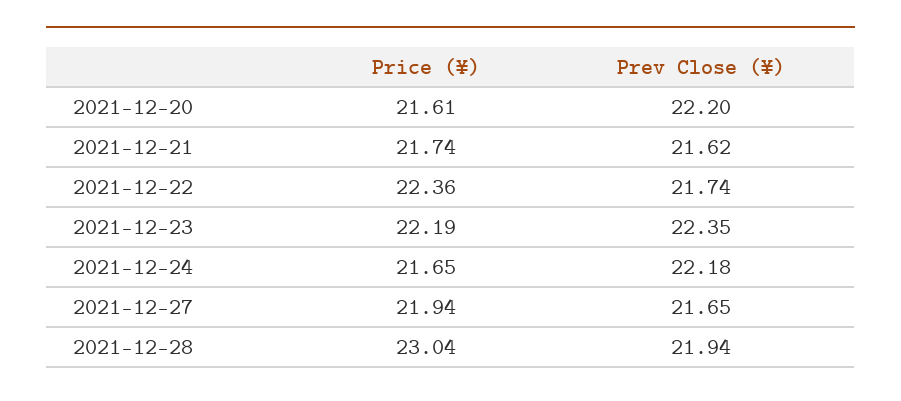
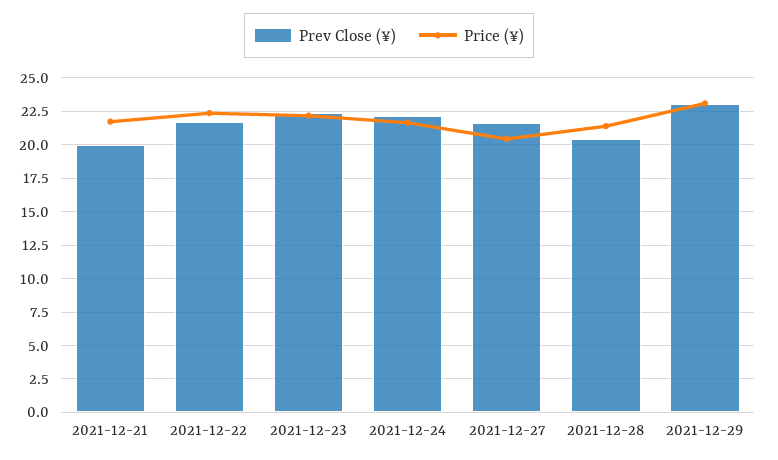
Price (¥), 2021-12-20: 21.61 -> none
Prev Close (¥), 2021-12-20: 22.2 -> none
Prev Close (¥), 2021-12-21: 21.62 -> 20
Price (¥), 2021-12-27: 21.94 -> 20.5
Price (¥), 2021-12-28: 23.04 -> 21.5
Prev Close (¥), 2021-12-28: 21.94 -> 20.5
Prev Close (¥), 2021-12-29: none -> 23
Price (¥), 2021-12-29: none -> 23

